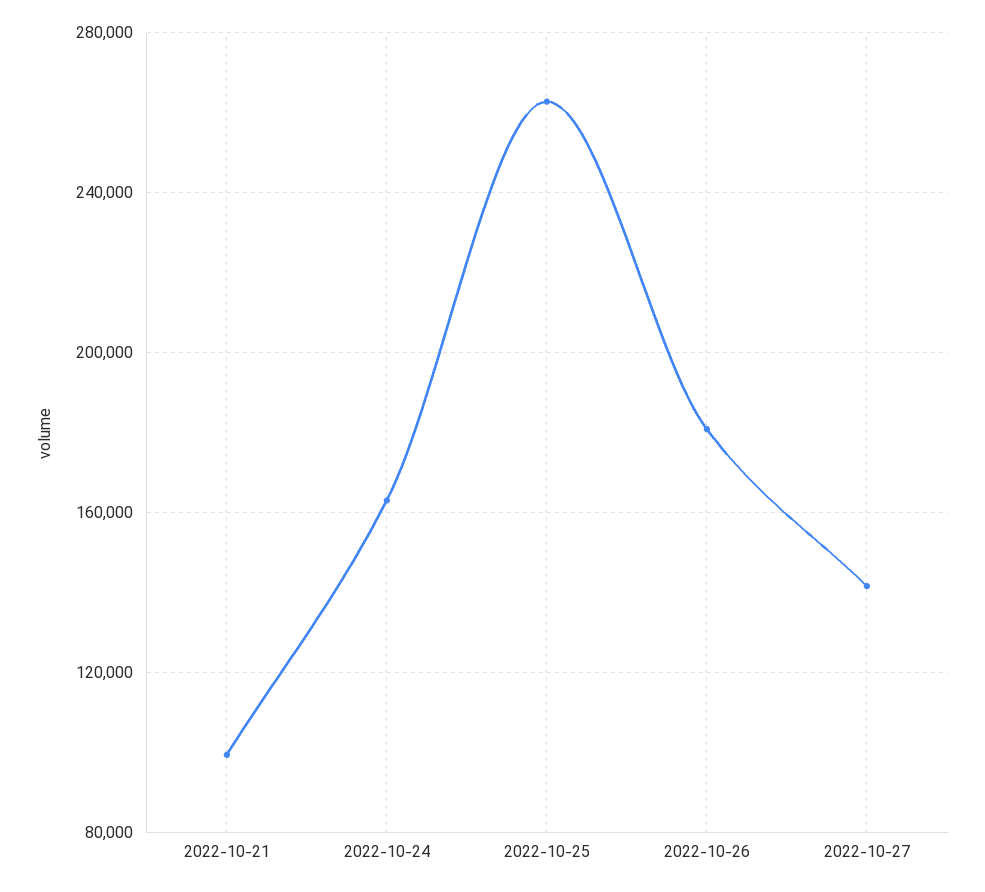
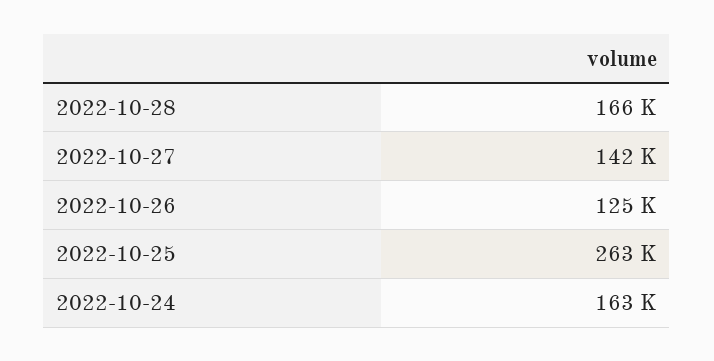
2022-10-21: 100000 -> none
2022-10-26: 180000 -> 125000
2022-10-28: none -> 166000

